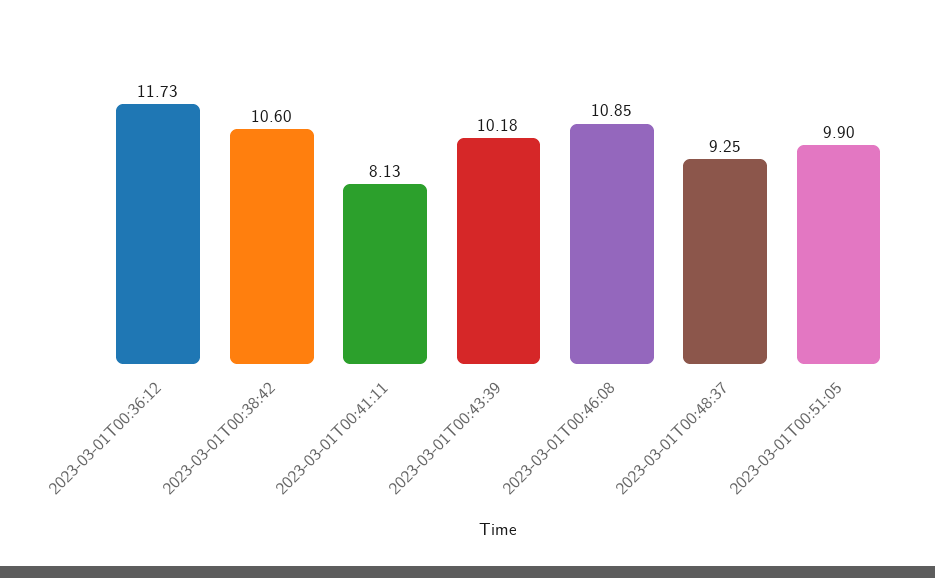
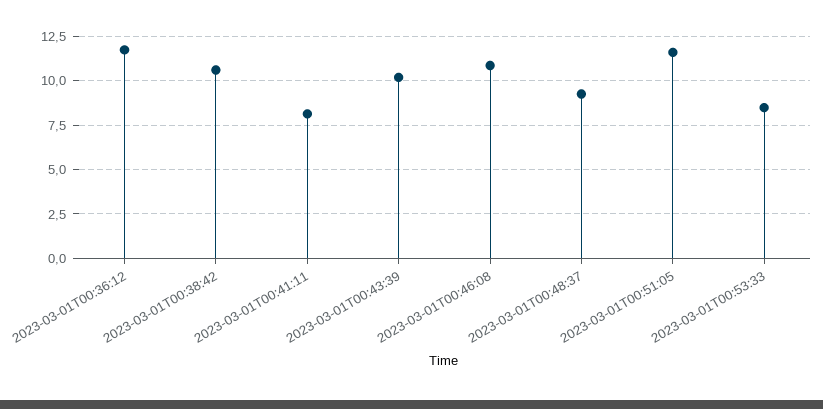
2023-03-01T00:51:05: 9.9 -> 11.5
2023-03-01T00:53:33: none -> 8.5

